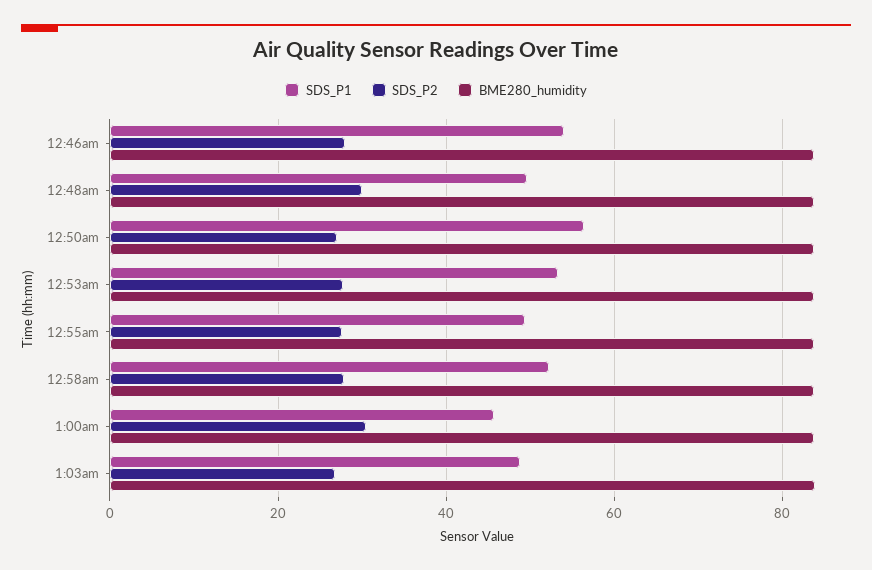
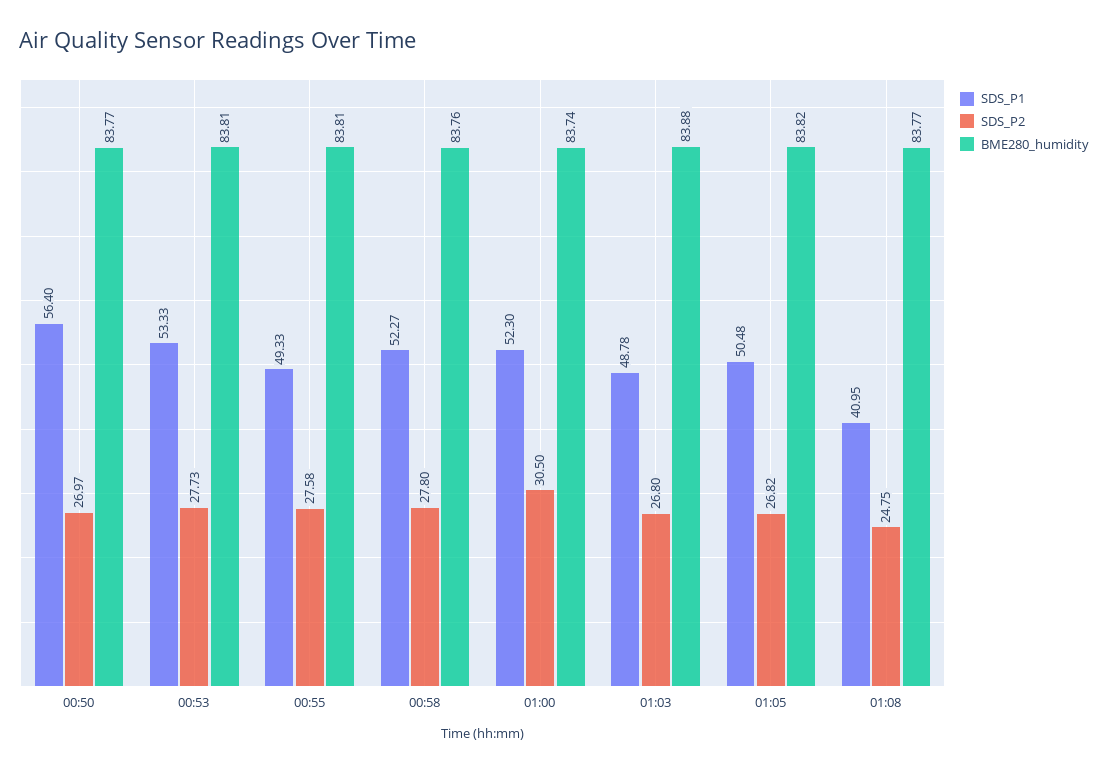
SDS_P1, 12:46am: 54 -> none
SDS_P2, 12:46am: 28 -> none
BME280_humidity, 12:46am: 84 -> none
SDS_P1, 12:48am: 50 -> none
SDS_P2, 12:48am: 30 -> none
BME280_humidity, 12:48am: 84 -> none
SDS_P1, 1:00am: 46 -> 52.3
SDS_P1, 01:05: none -> 50.48
SDS_P2, 01:05: none -> 26.82
BME280_humidity, 01:05: none -> 83.82
SDS_P1, 01:08: none -> 40.95
SDS_P2, 01:08: none -> 24.75
BME280_humidity, 01:08: none -> 83.77

